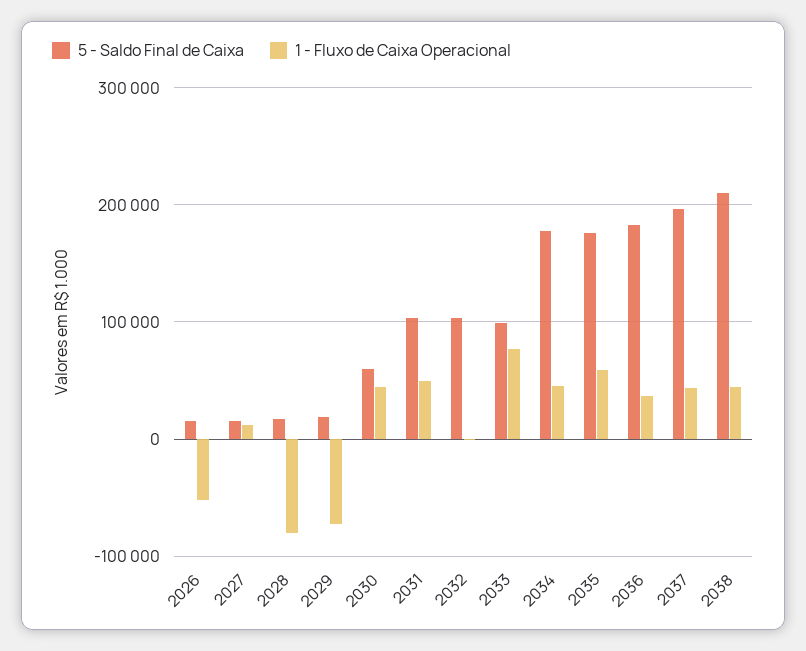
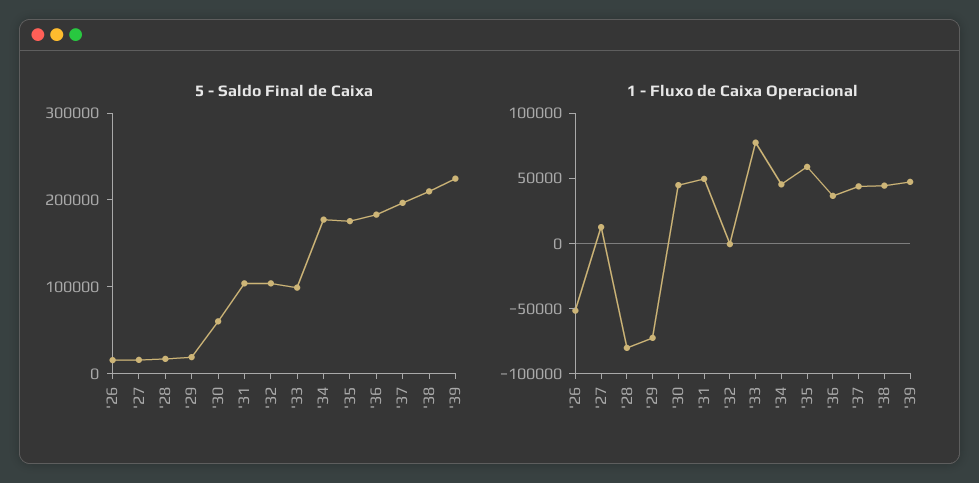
5 - Saldo Final de Caixa, '39: none -> 220000
1 - Fluxo de Caixa Operacional, '39: none -> 50000

